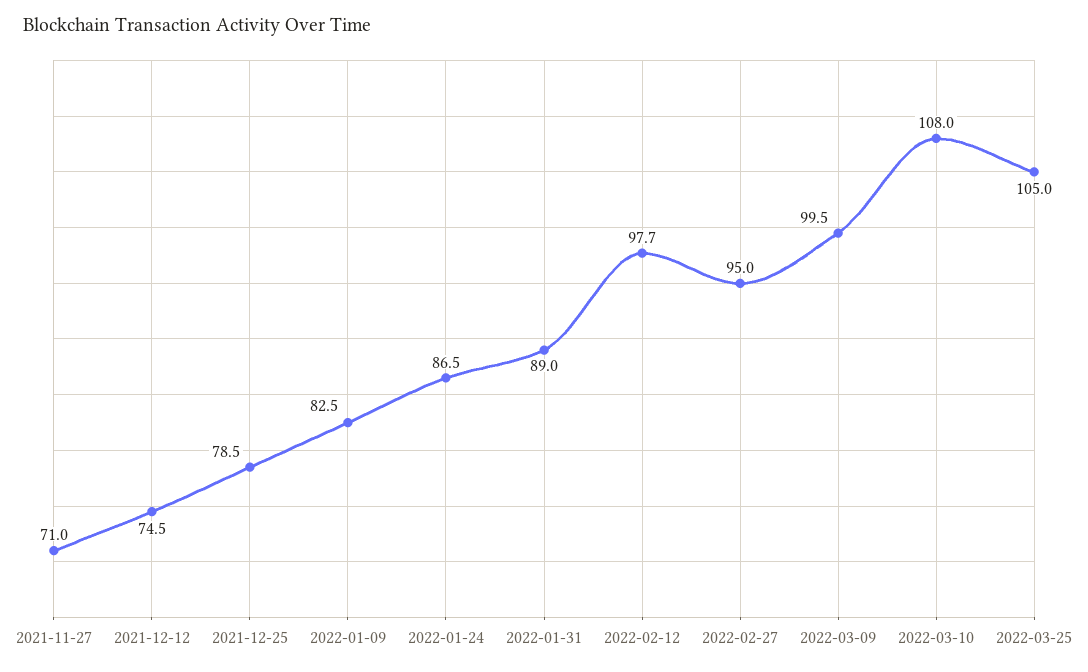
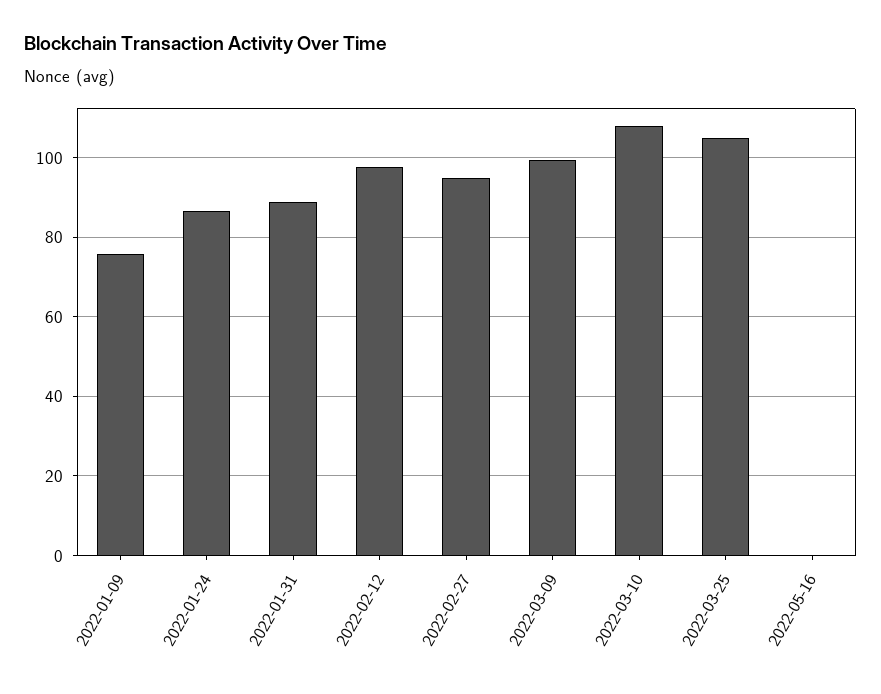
2021-11-27: 71 -> none
2021-12-12: 74.5 -> none
2021-12-25: 78.5 -> none
2022-01-09: 82.5 -> 76
2022-05-16: none -> 0

